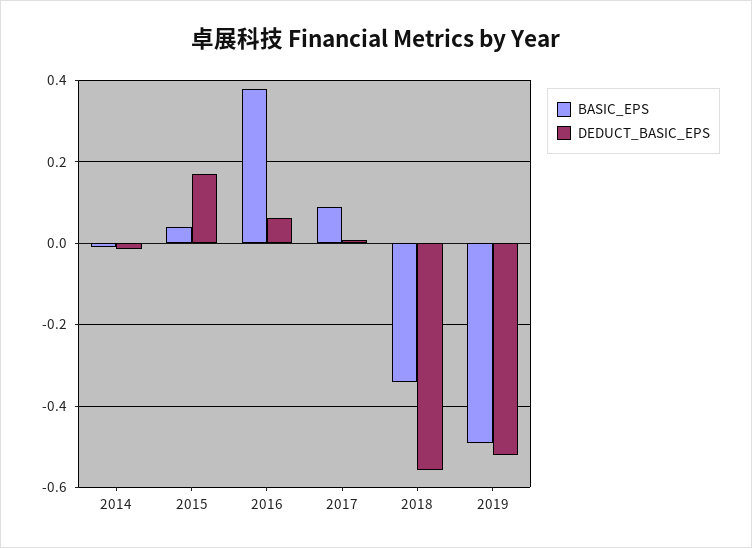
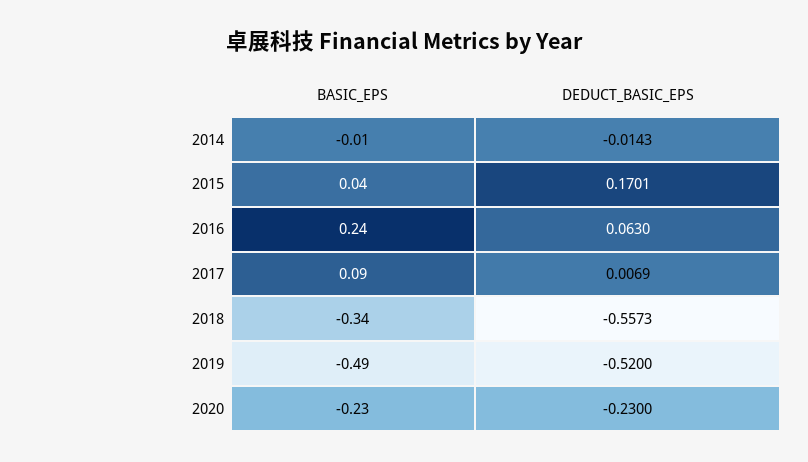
BASIC_EPS, 2016: 0.38 -> 0.24
BASIC_EPS, 2020: none -> -0.23
DEDUCT_BASIC_EPS, 2020: none -> -0.23

